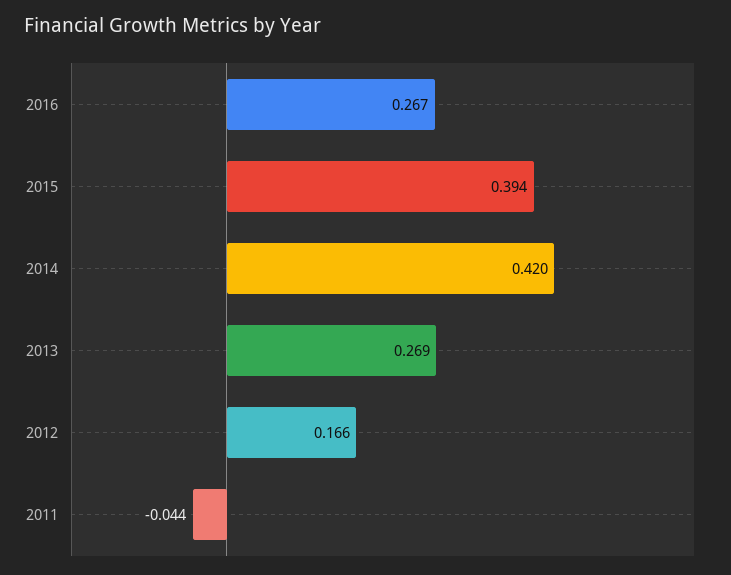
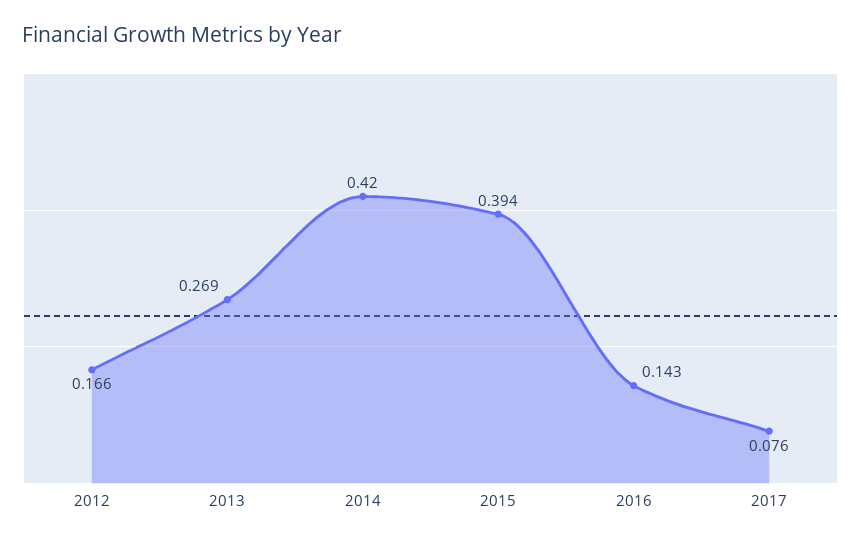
2016: 0.267 -> 0.143
2011: -0.044 -> none
2017: none -> 0.076

